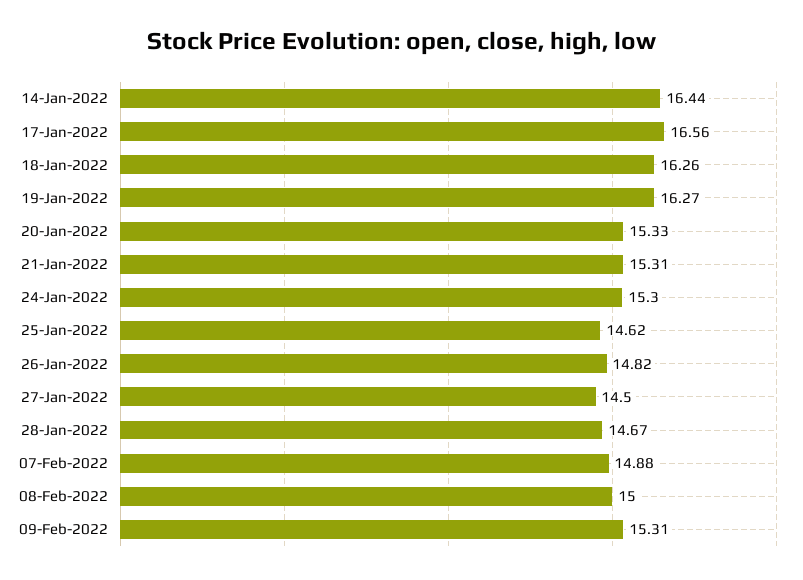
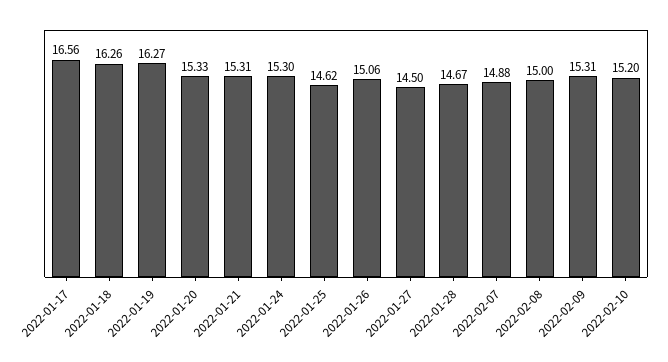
14-Jan-2022: 16.44 -> none
26-Jan-2022: 14.82 -> 15.06
2022-02-10: none -> 15.2

